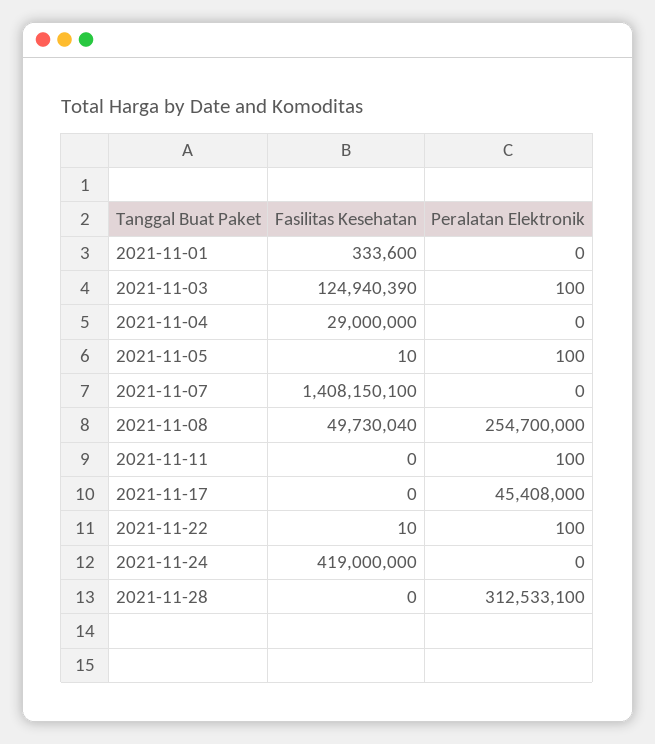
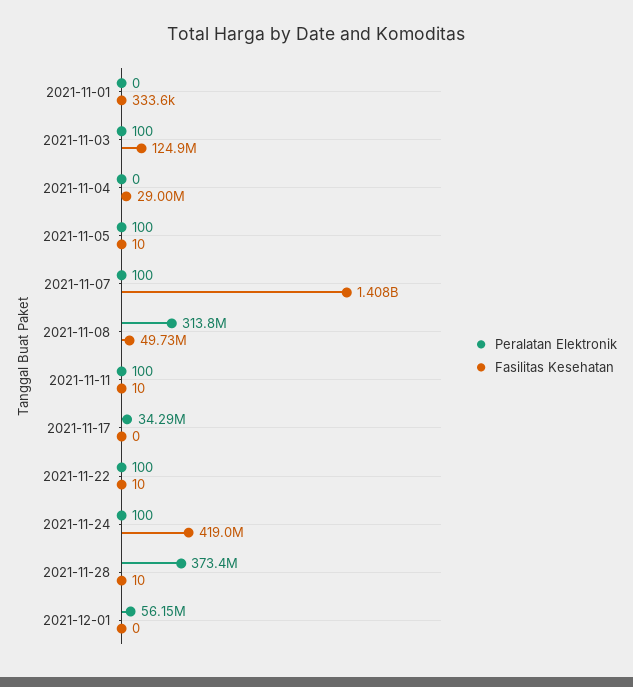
Peralatan Elektronik, 2021-11-07: 0 -> 100
Peralatan Elektronik, 2021-11-08: 254700000 -> 313800000
Fasilitas Kesehatan, 2021-11-11: 0 -> 10
Peralatan Elektronik, 2021-11-17: 45408000 -> 34290000
Peralatan Elektronik, 2021-11-24: 0 -> 100
Fasilitas Kesehatan, 2021-11-28: 0 -> 10
Peralatan Elektronik, 2021-11-28: 312533100 -> 373400000
Peralatan Elektronik, 2021-12-01: none -> 56150000
Fasilitas Kesehatan, 2021-12-01: none -> 0

